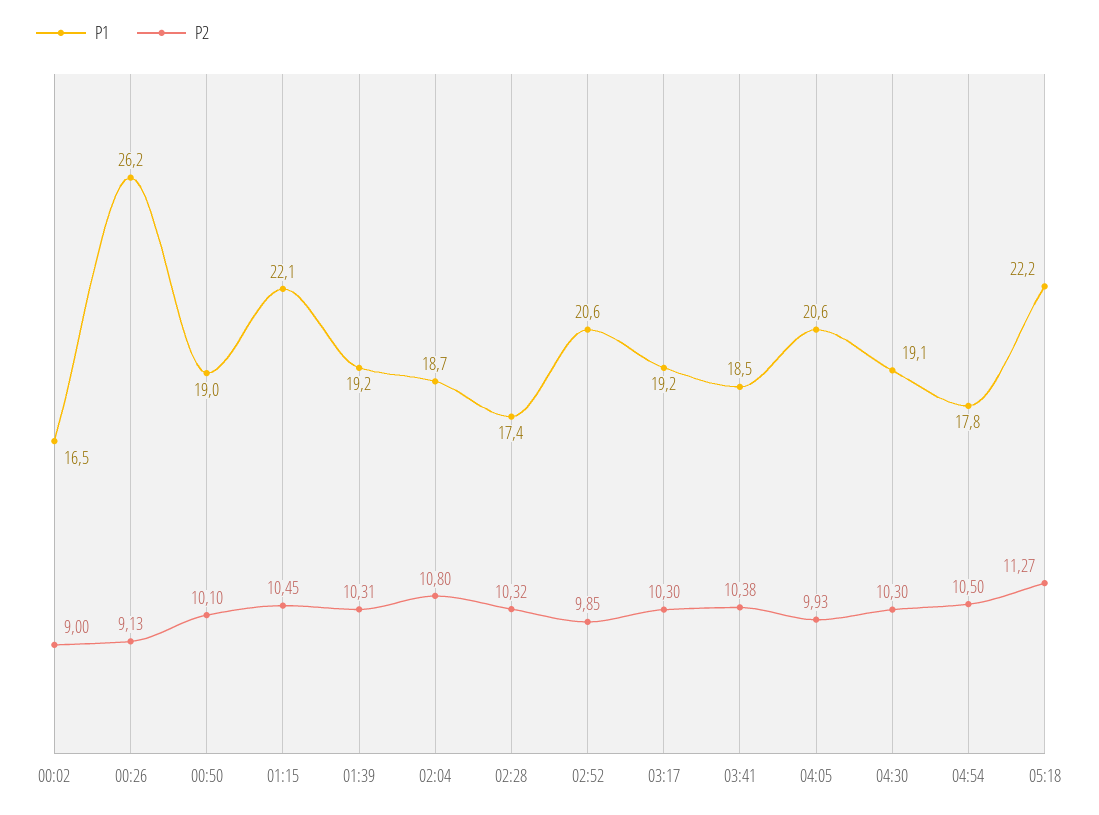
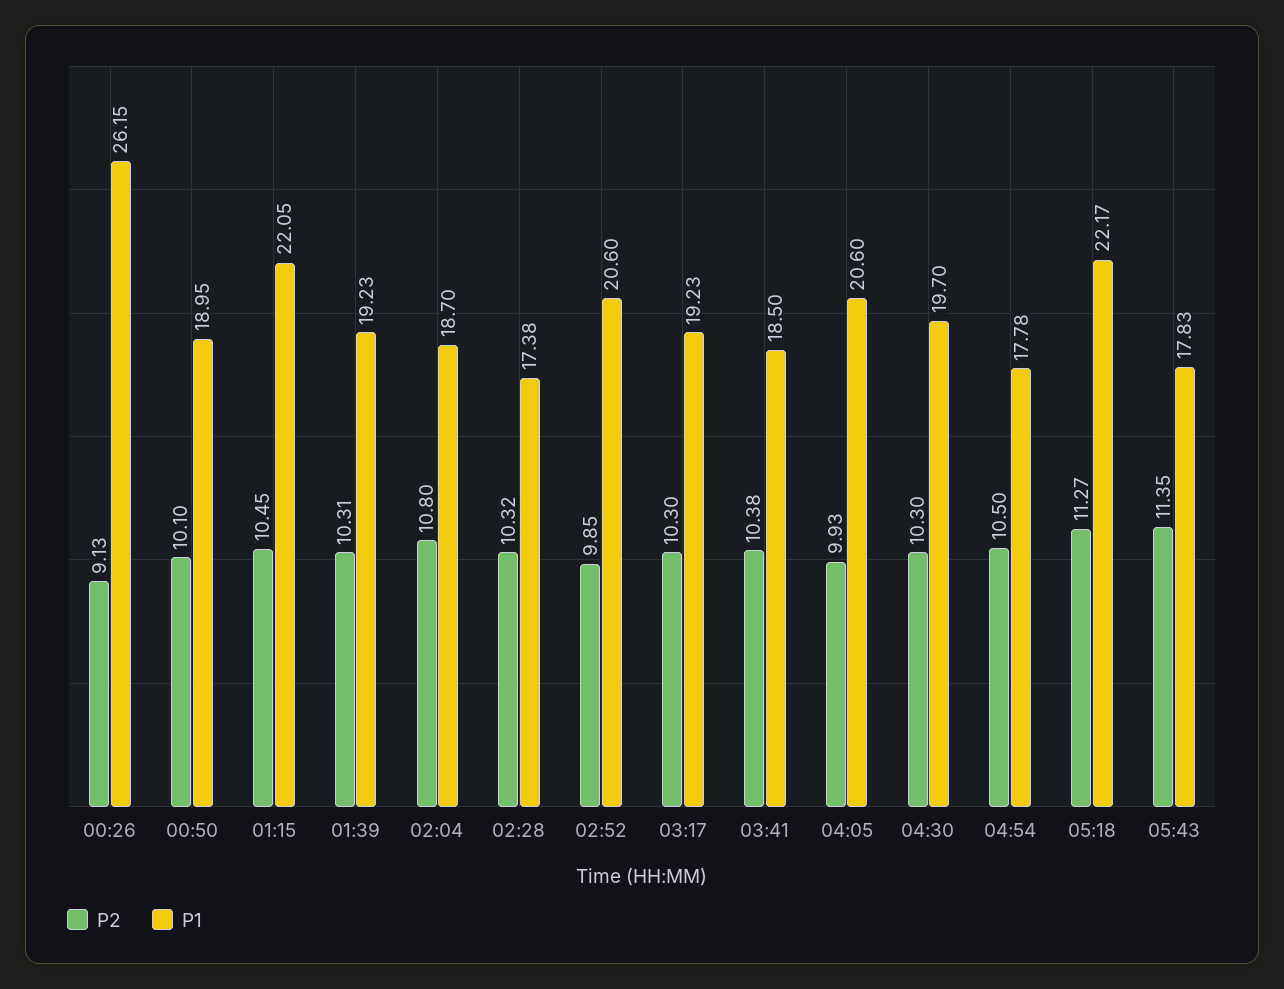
P1, 00:02: 16.5 -> none
P2, 00:02: 9 -> none
P1, 04:30: 19.1 -> 19.7
P2, 05:43: none -> 11.35
P1, 05:43: none -> 17.83

